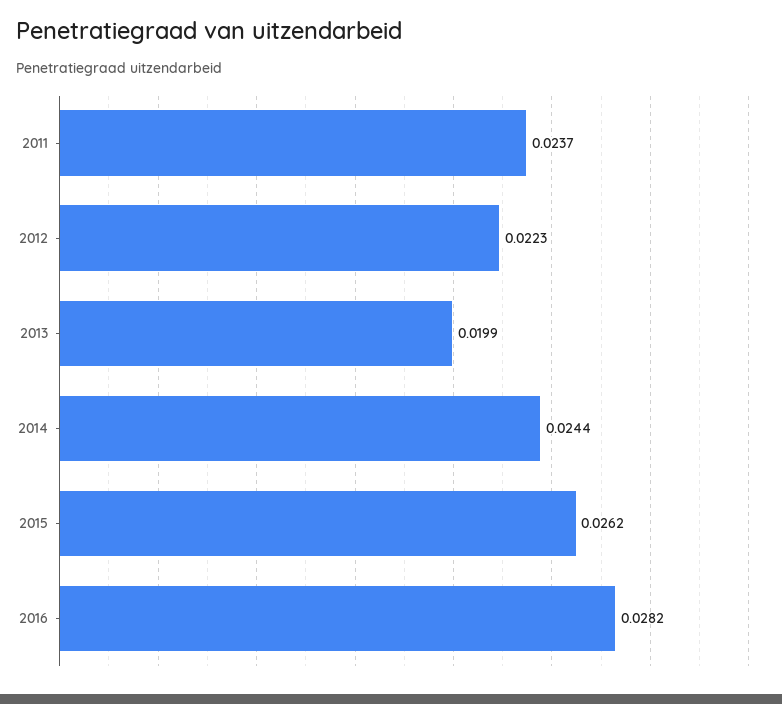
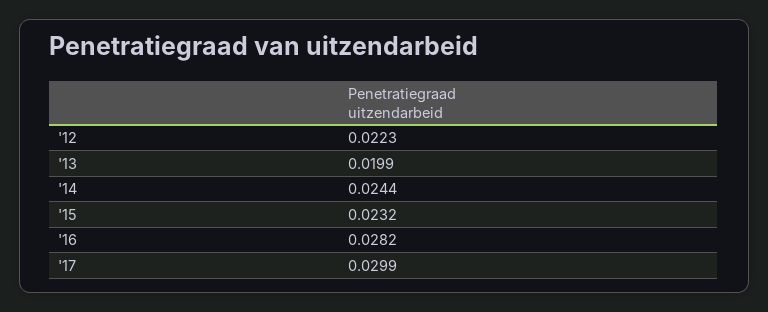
2011: 0.0237 -> none
2015: 0.0262 -> 0.0232
'17: none -> 0.0299

